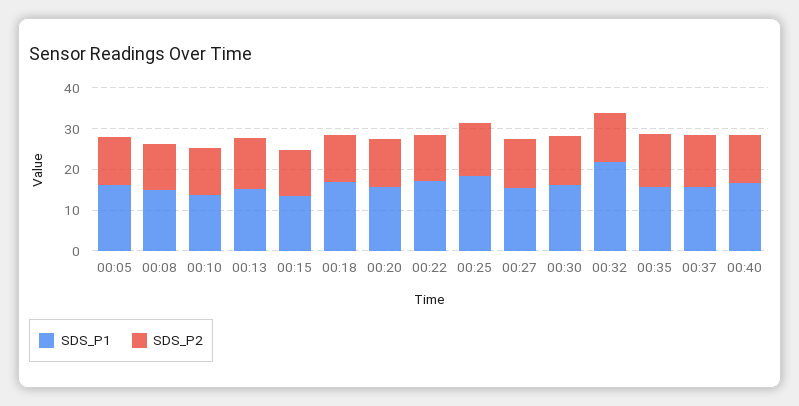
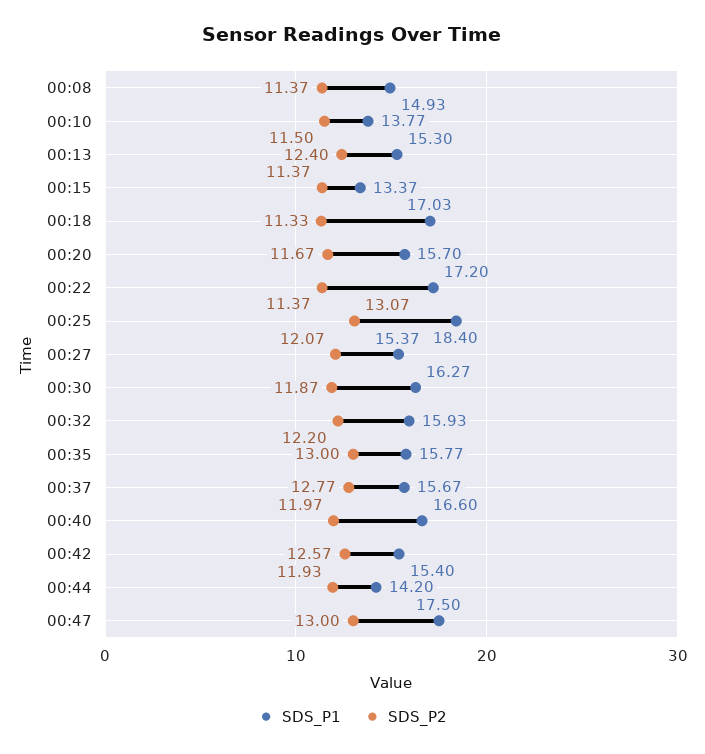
SDS_P1, 00:05: 16 -> none
SDS_P2, 00:05: 12 -> none
SDS_P1, 00:32: 22 -> 15.93
SDS_P1, 00:42: none -> 15.4
SDS_P2, 00:42: none -> 12.57
SDS_P1, 00:44: none -> 14.2
SDS_P2, 00:44: none -> 11.93
SDS_P1, 00:47: none -> 17.5
SDS_P2, 00:47: none -> 13

